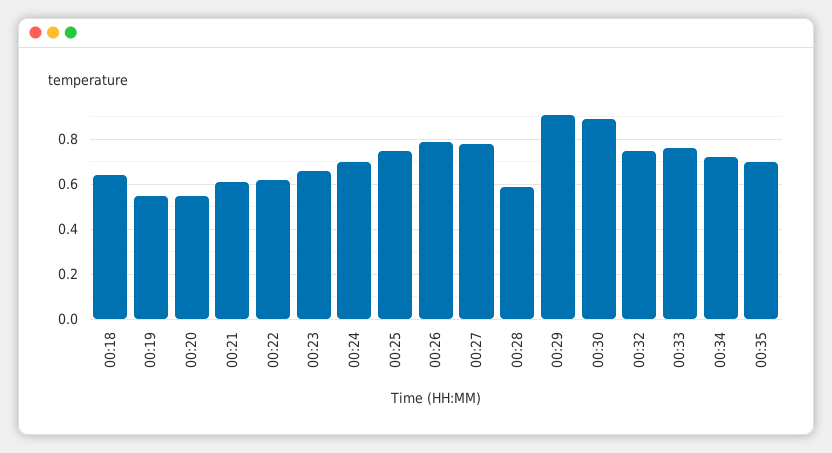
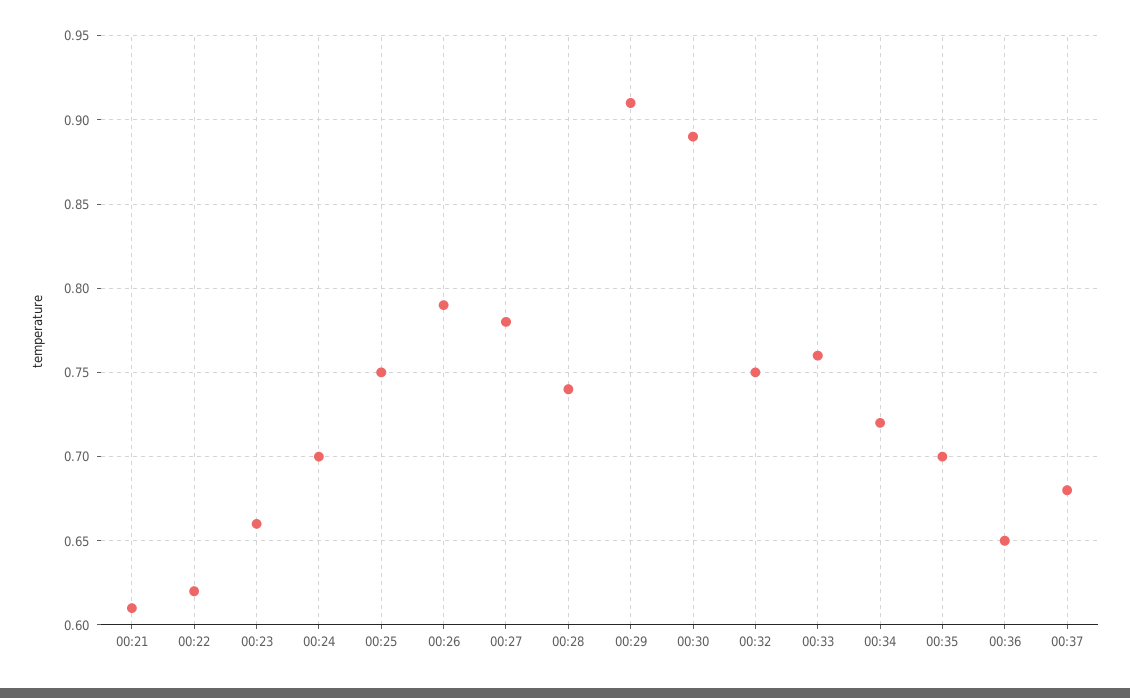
00:18: 0.65 -> none
00:19: 0.55 -> none
00:20: 0.55 -> none
00:28: 0.6 -> 0.74
00:36: none -> 0.65
00:37: none -> 0.68

